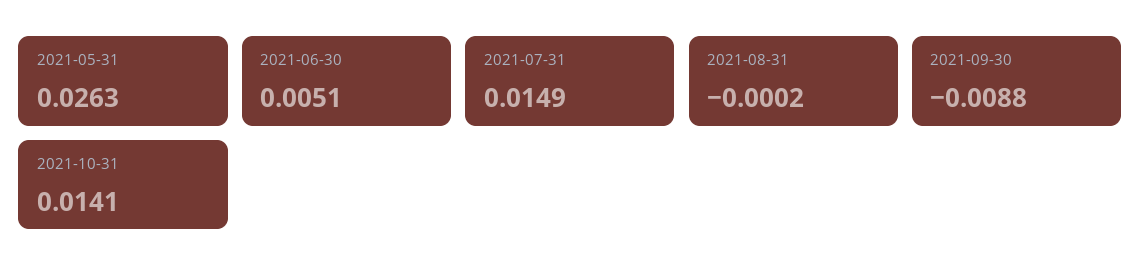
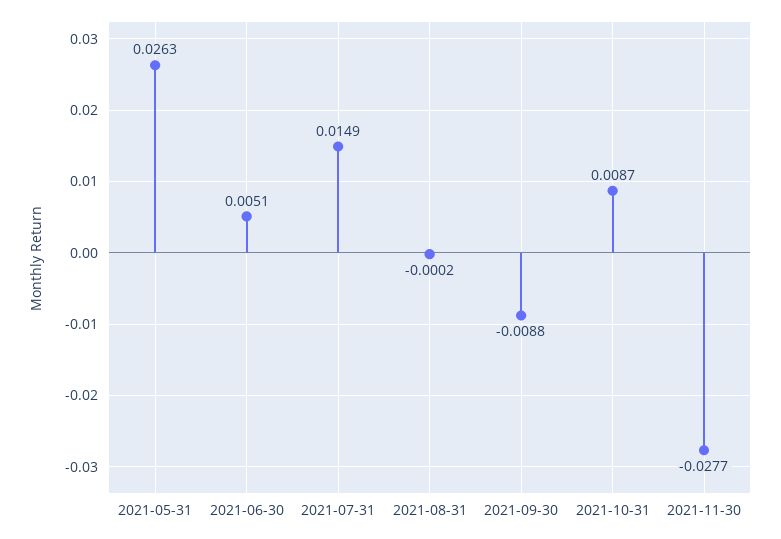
2021-10-31: 0.0141 -> 0.0087
2021-11-30: none -> -0.0277

